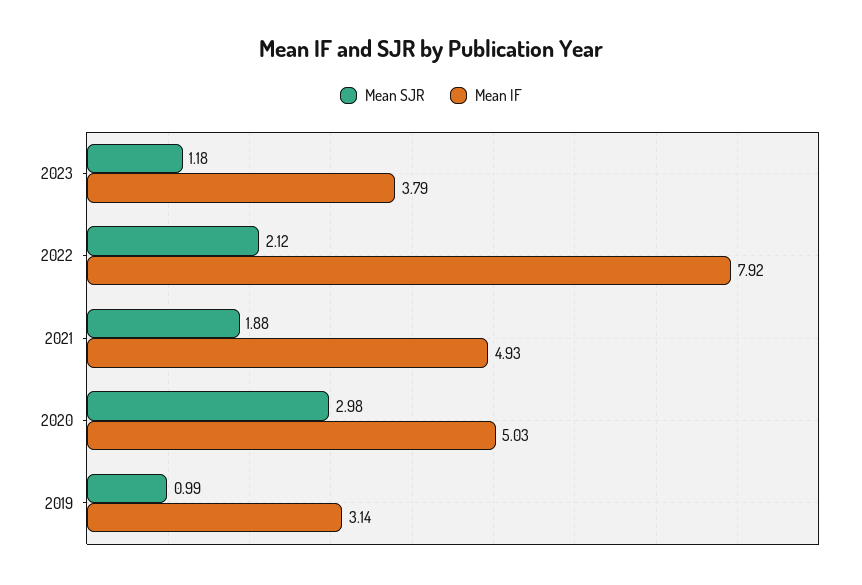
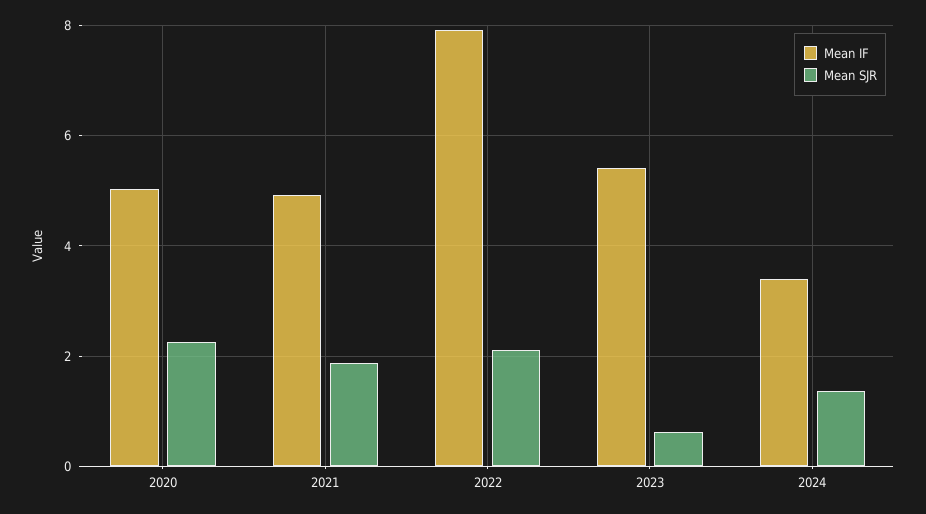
Mean SJR, 2023: 1.18 -> 0.6
Mean IF, 2023: 3.79 -> 5.4
Mean SJR, 2020: 2.98 -> 2.2
Mean SJR, 2019: 0.99 -> none
Mean IF, 2019: 3.14 -> none
Mean IF, 2024: none -> 3.4
Mean SJR, 2024: none -> 1.4

